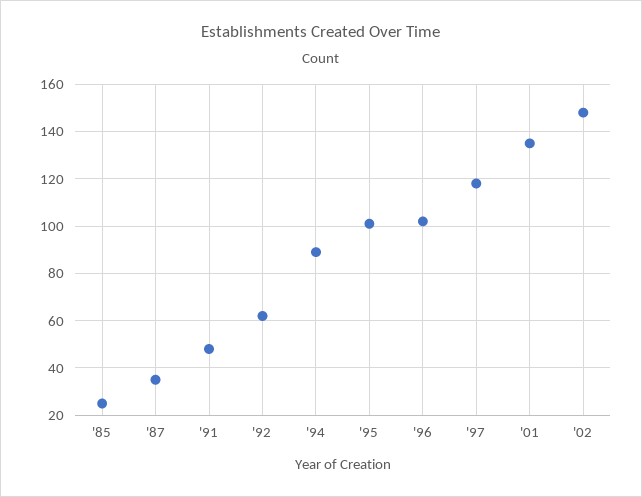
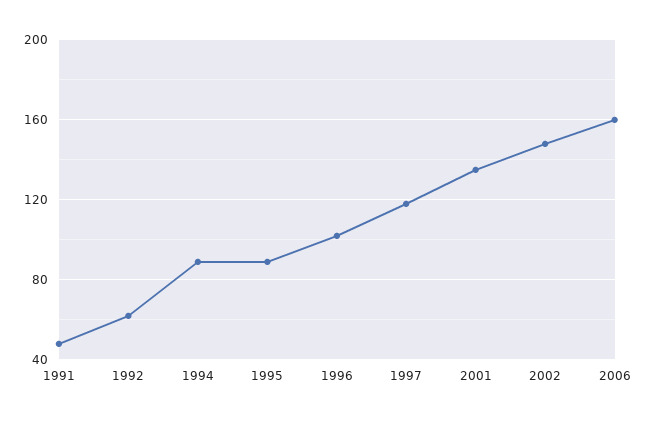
'85: 25 -> none
'87: 35 -> none
'95: 100 -> 90
2006: none -> 160

